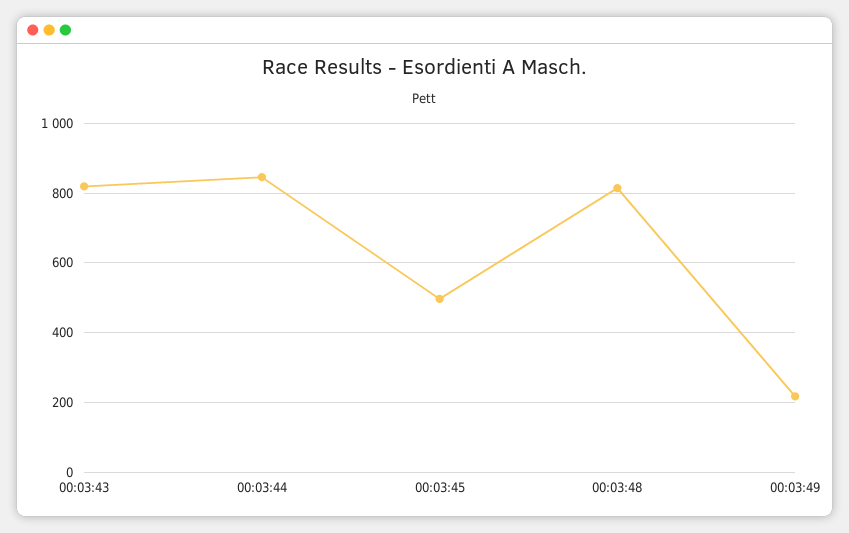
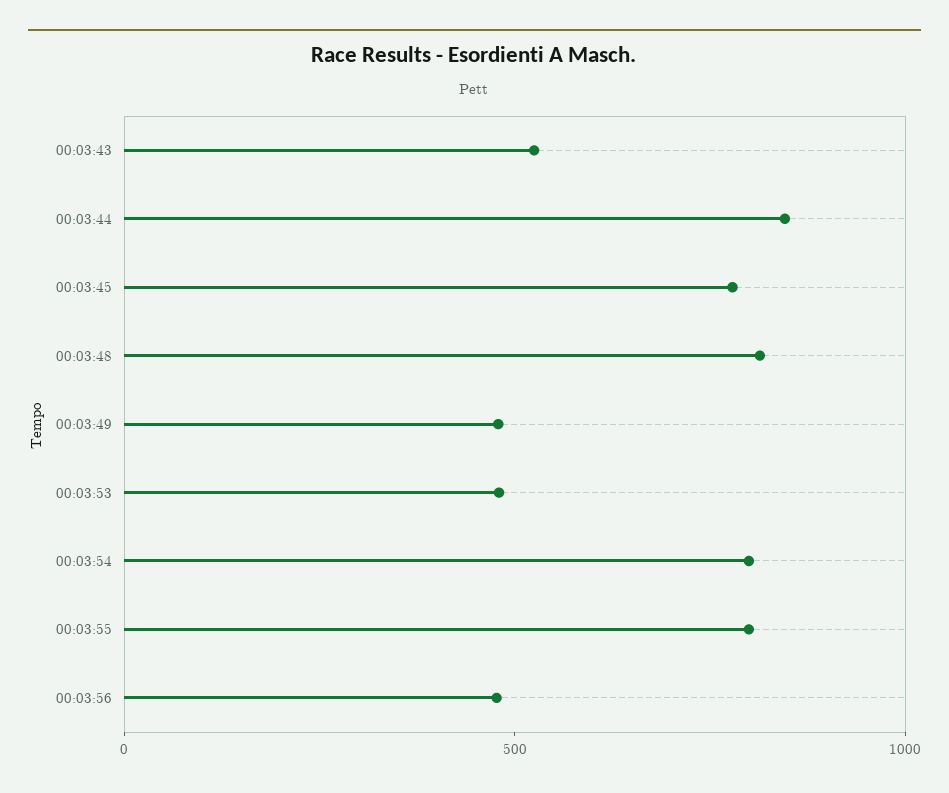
00:03:43: 820 -> 500
00:03:45: 500 -> 800
00:03:49: 220 -> 500
00:03:53: none -> 500
00:03:54: none -> 800
00:03:55: none -> 800
00:03:56: none -> 500

